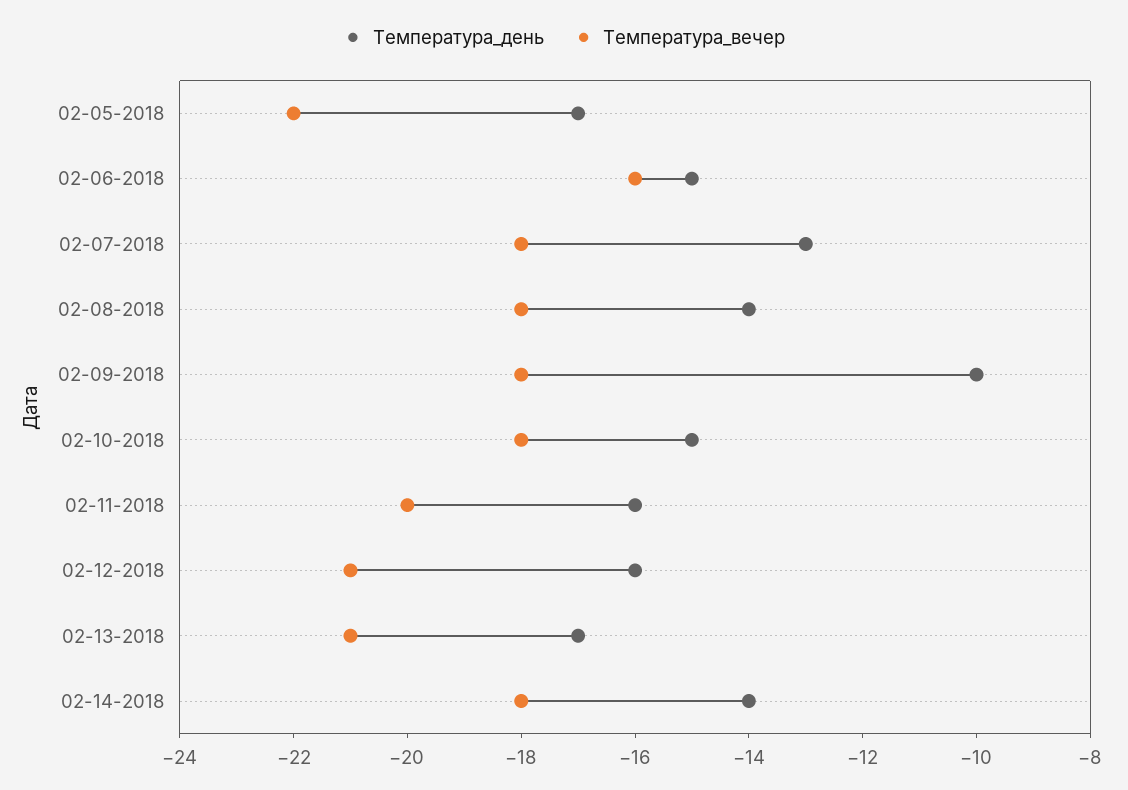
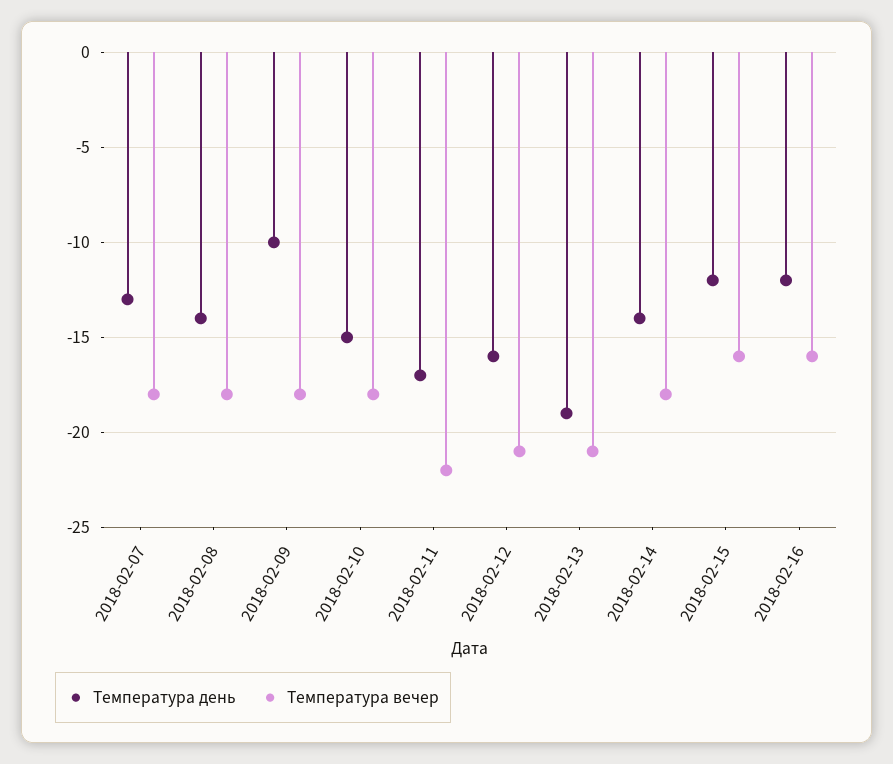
Температура_день, 02-05-2018: -17 -> none
Температура_вечер, 02-05-2018: -22 -> none
Температура_день, 02-06-2018: -15 -> none
Температура_вечер, 02-06-2018: -16 -> none
Температура_день, 02-11-2018: -16 -> -17
Температура_вечер, 02-11-2018: -20 -> -22
Температура_день, 02-13-2018: -17 -> -19
Температура_день, 2018-02-15: none -> -12
Температура_вечер, 2018-02-15: none -> -16
Температура_день, 2018-02-16: none -> -12
Температура_вечер, 2018-02-16: none -> -16

